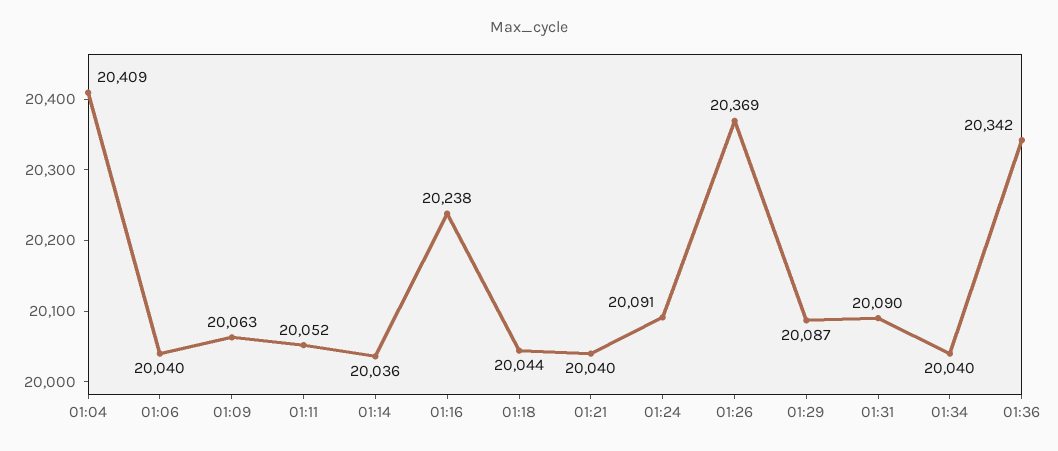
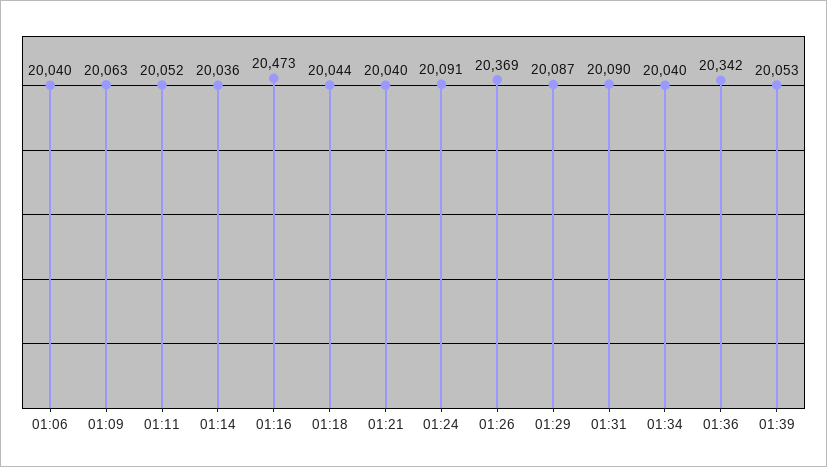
01:04: 20409 -> none
01:16: 20238 -> 20473
01:39: none -> 20053

